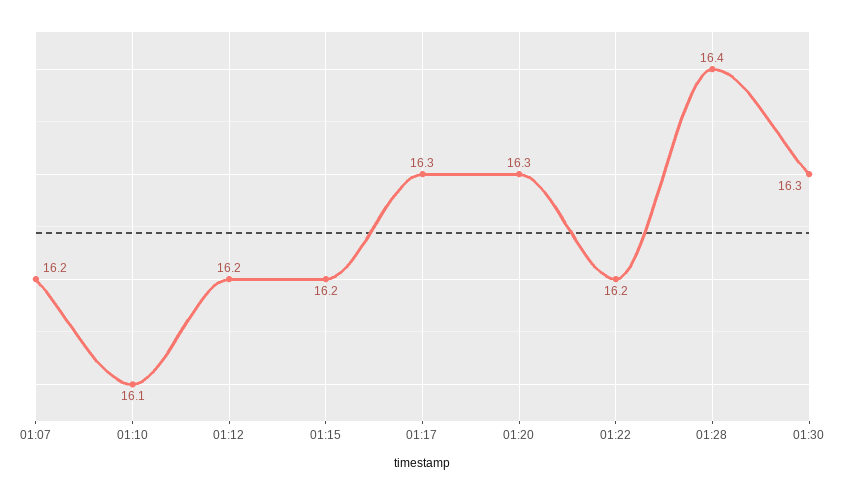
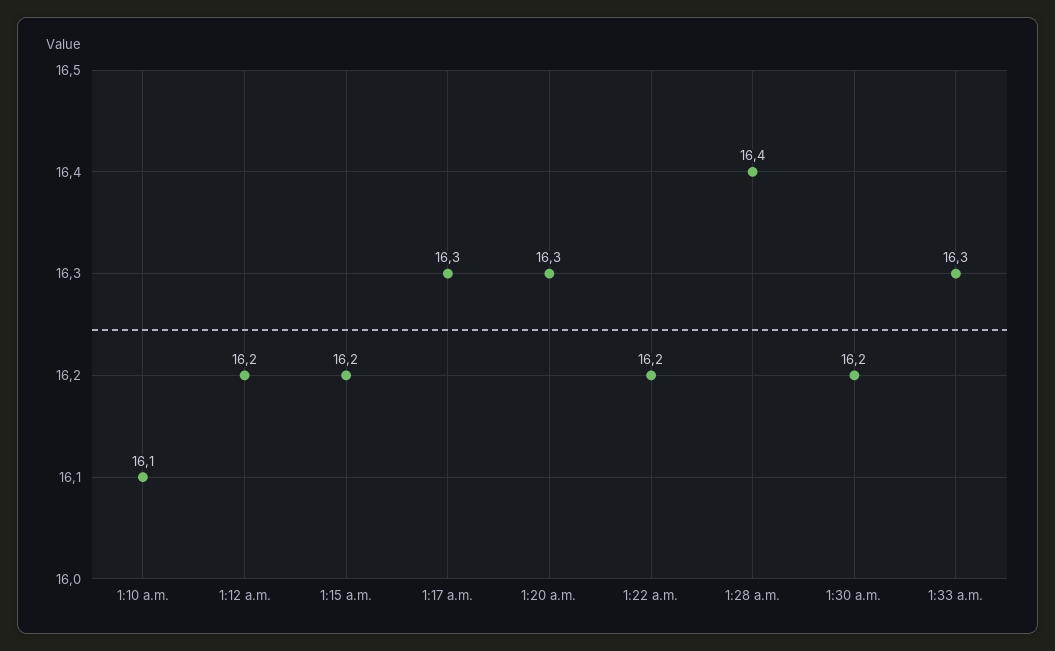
01:07: 16.2 -> none
01:30: 16.3 -> 16.2
1:33 a.m.: none -> 16.3

